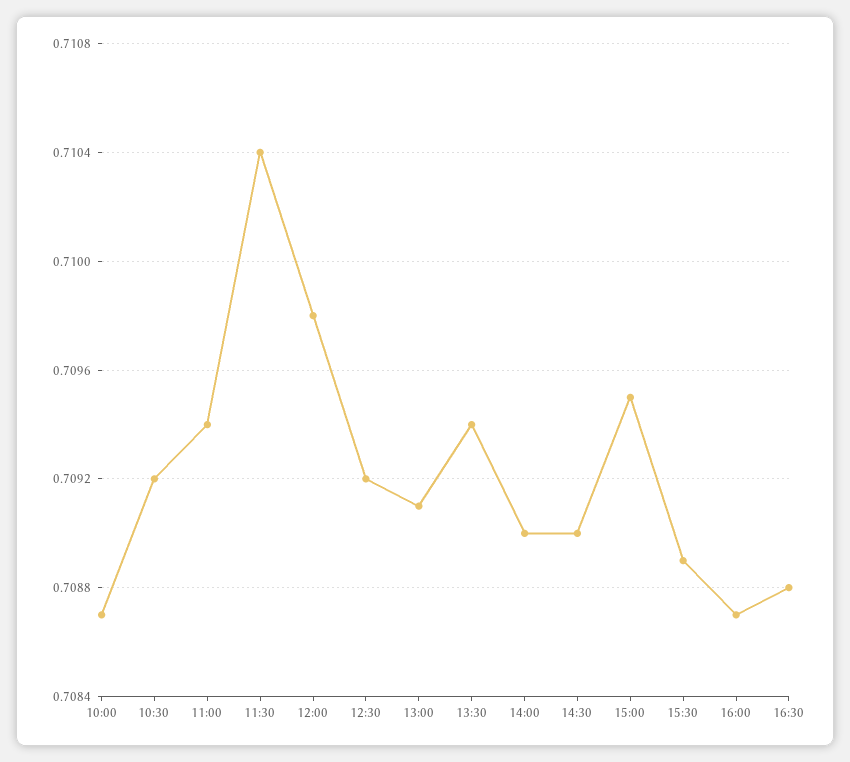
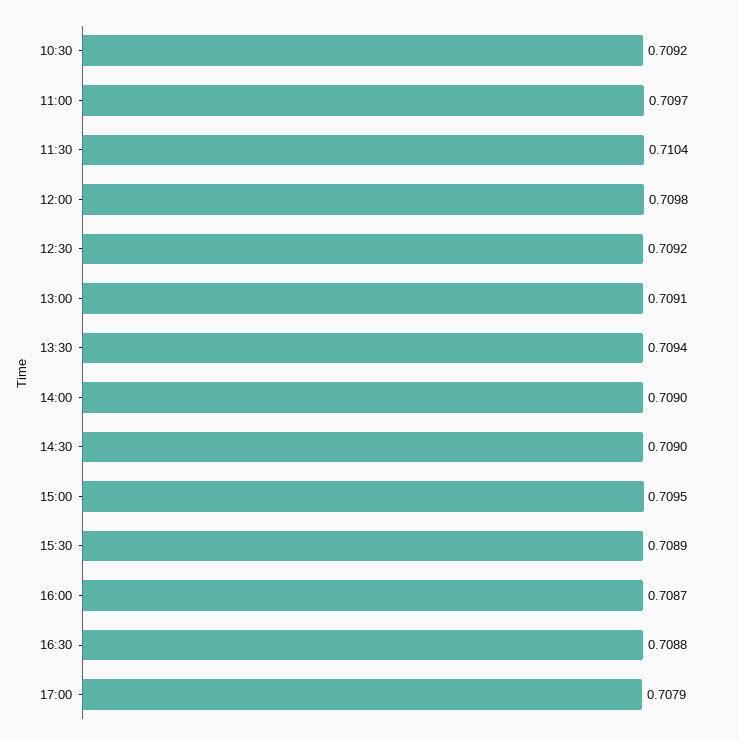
10:00: 0.7087 -> none
11:00: 0.7094 -> 0.7097
17:00: none -> 0.7079

